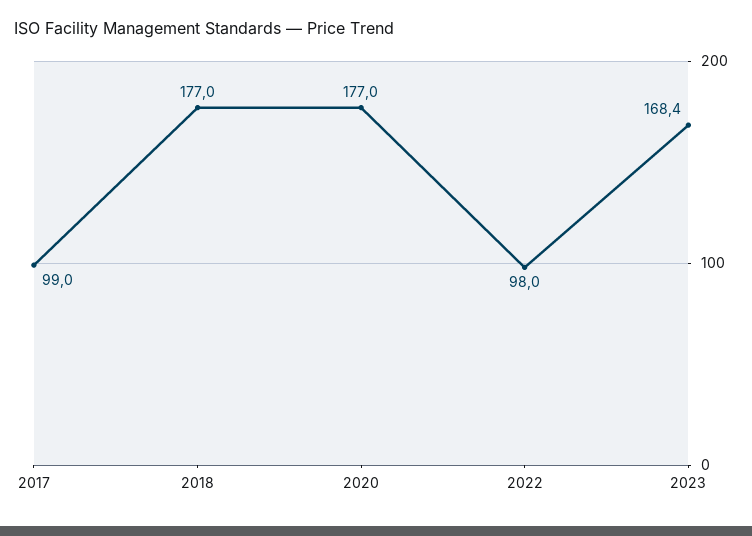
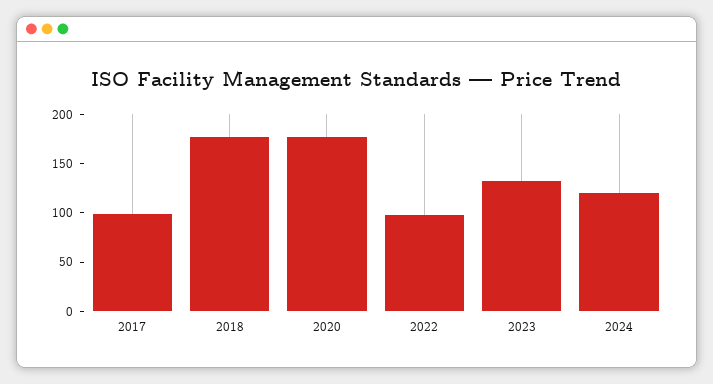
2023: 168.4 -> 130
2024: none -> 120

